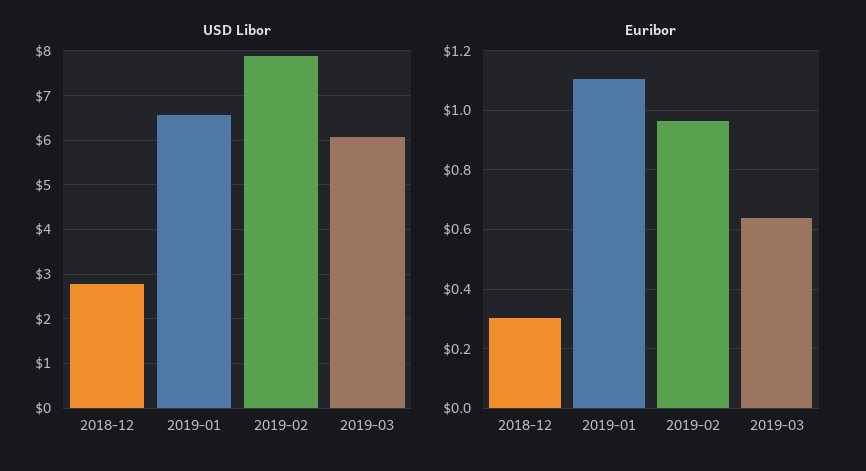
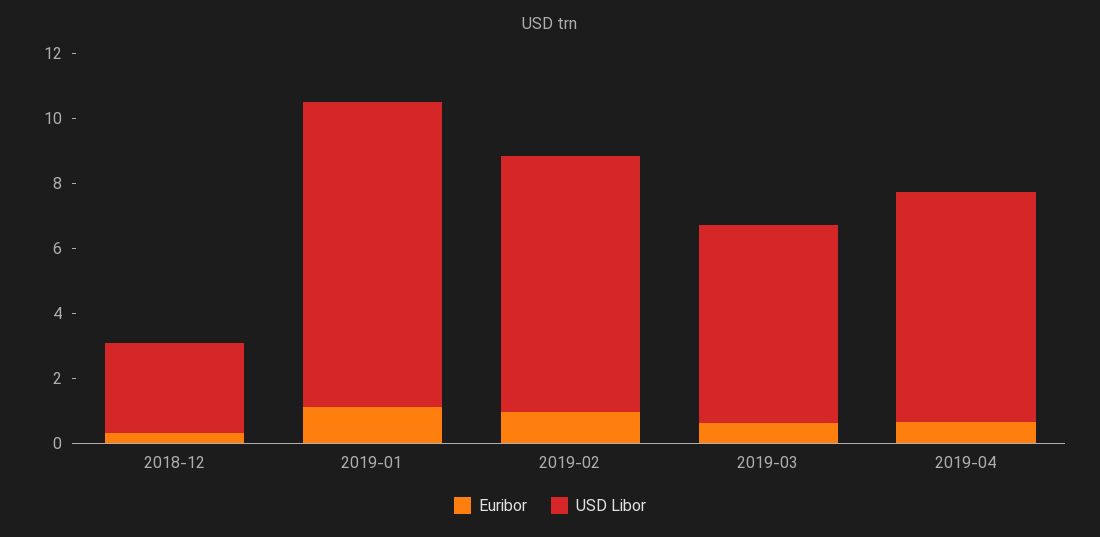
USD Libor, 2019-01: 6.6 -> 9.5
Euribor, 2019-04: none -> 0.5
USD Libor, 2019-04: none -> 7

